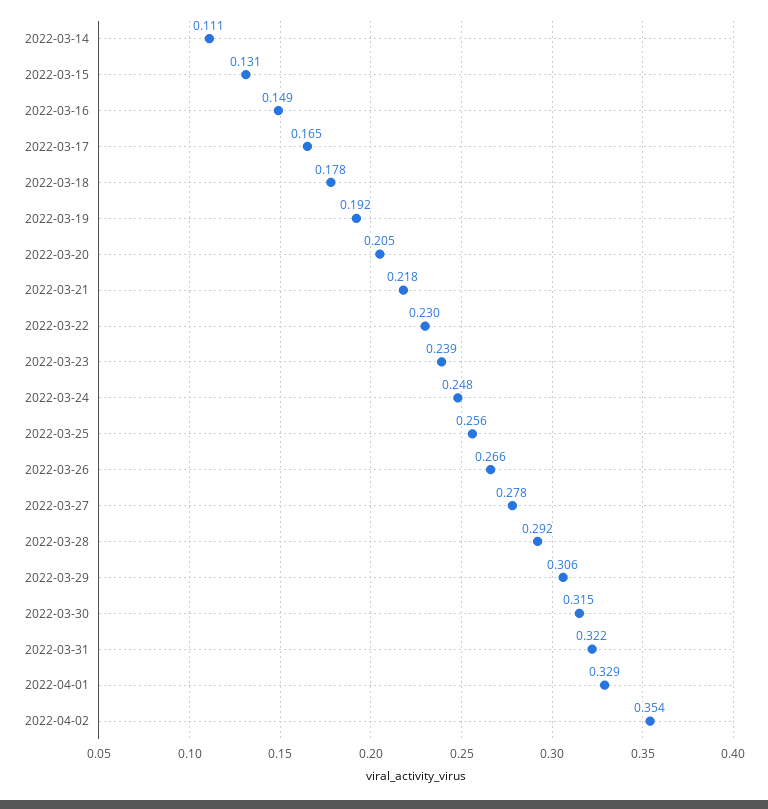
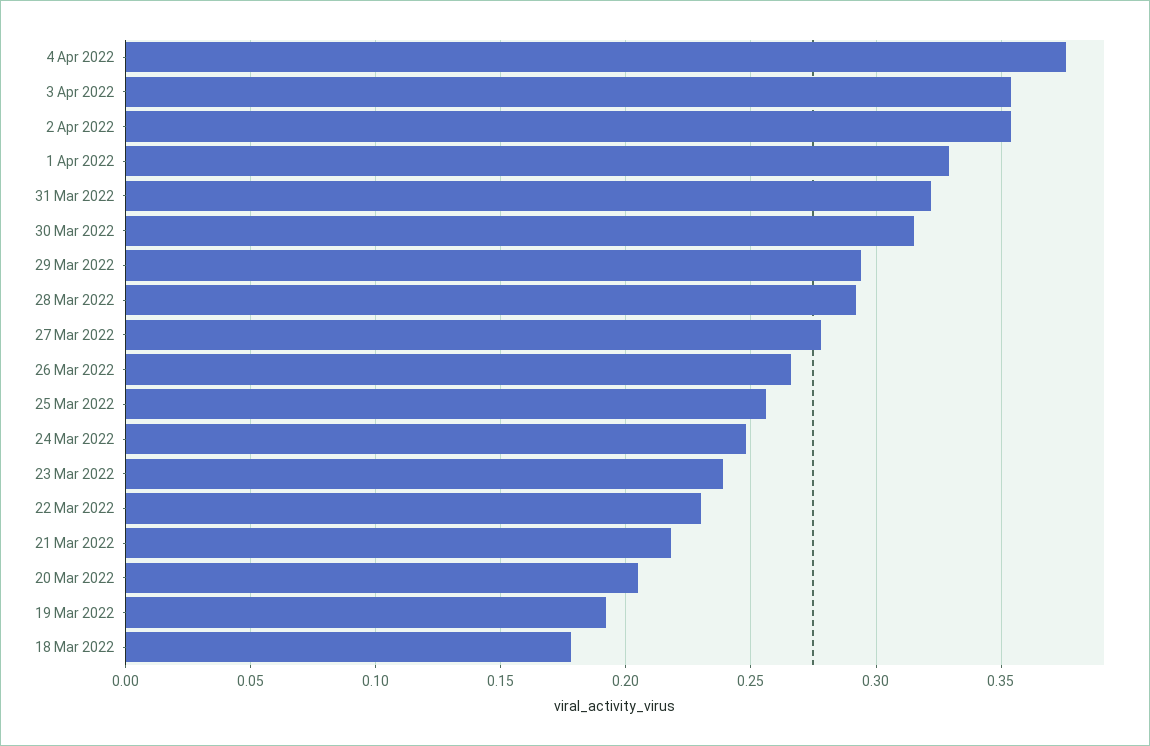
2022-03-14: 0.111 -> none
2022-03-15: 0.131 -> none
2022-03-16: 0.149 -> none
2022-03-17: 0.165 -> none
2022-03-29: 0.306 -> 0.295
4 Apr 2022: none -> 0.375
3 Apr 2022: none -> 0.355

